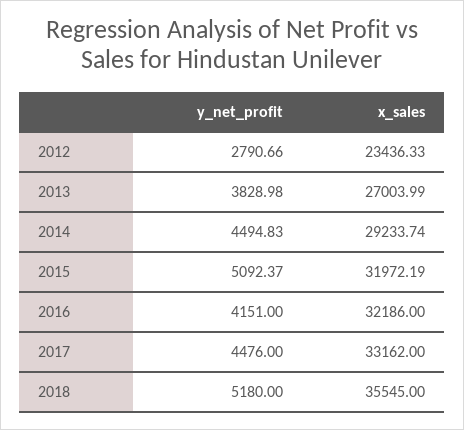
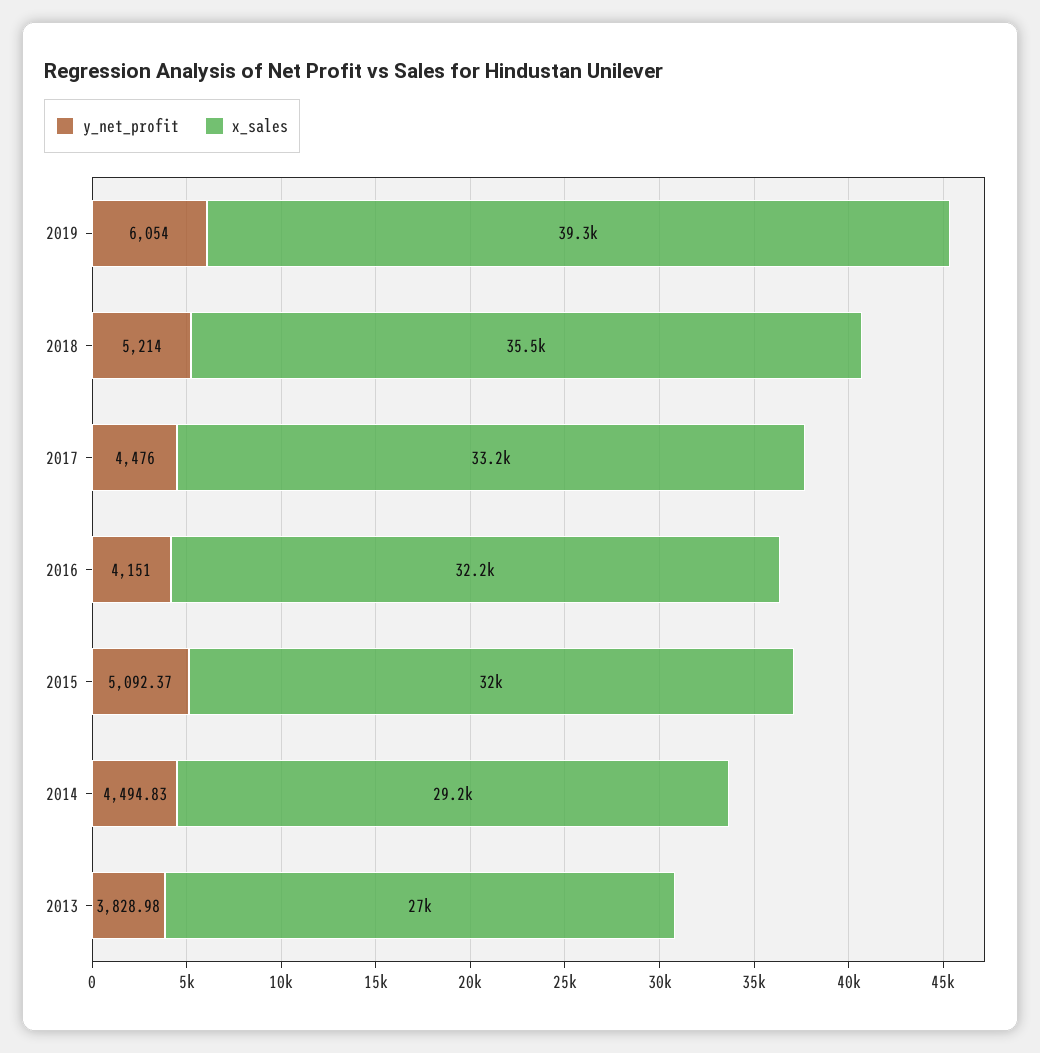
y_net_profit, 2012: 2790.66 -> none
x_sales, 2012: 23436.33 -> none
y_net_profit, 2018: 5180 -> 5214
y_net_profit, 2019: none -> 6054
x_sales, 2019: none -> 39300

